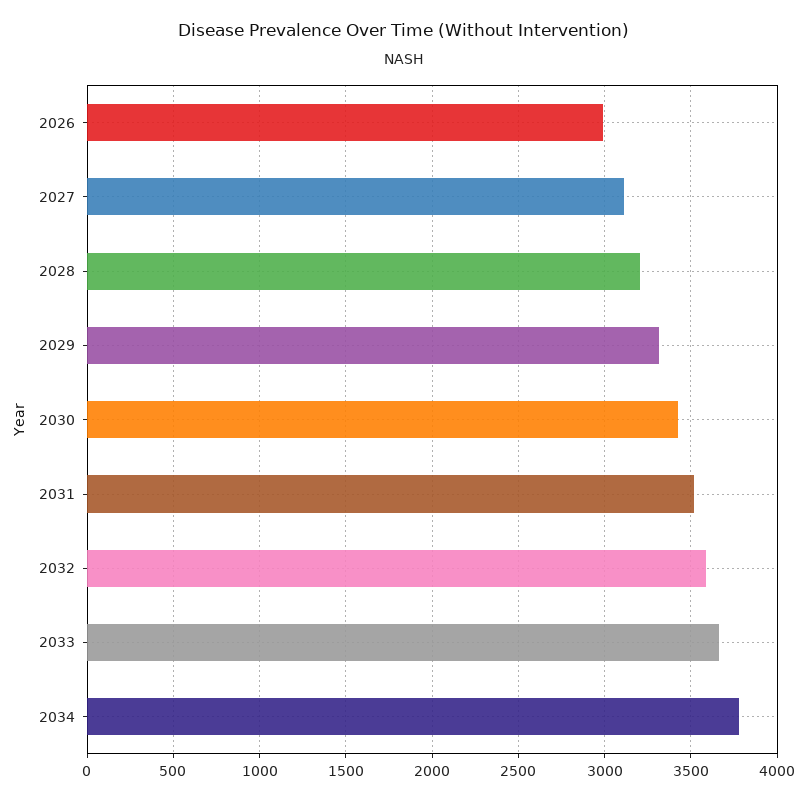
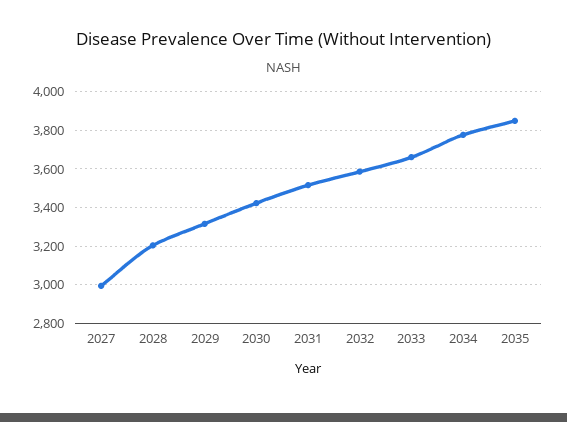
2026: 3000 -> none
2027: 3100 -> 3000
2035: none -> 3850

